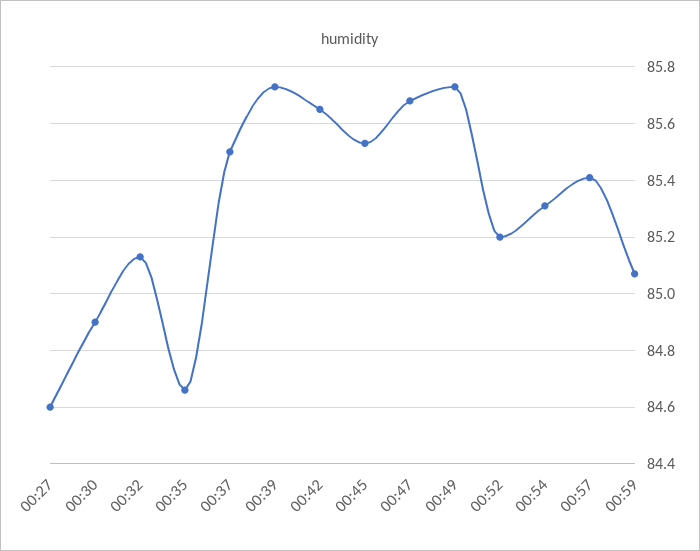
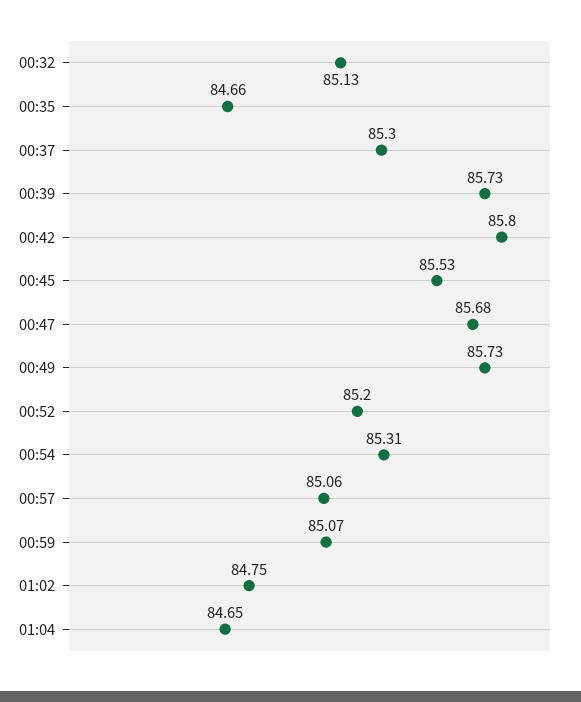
00:27: 84.6 -> none
00:30: 84.9 -> none
00:37: 85.5 -> 85.3
00:42: 85.65 -> 85.8
00:57: 85.4 -> 85.06
01:02: none -> 84.75
01:04: none -> 84.65

